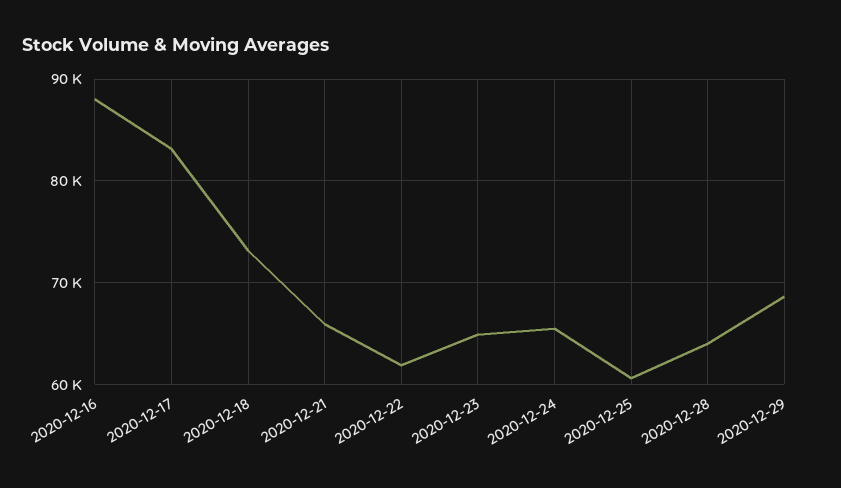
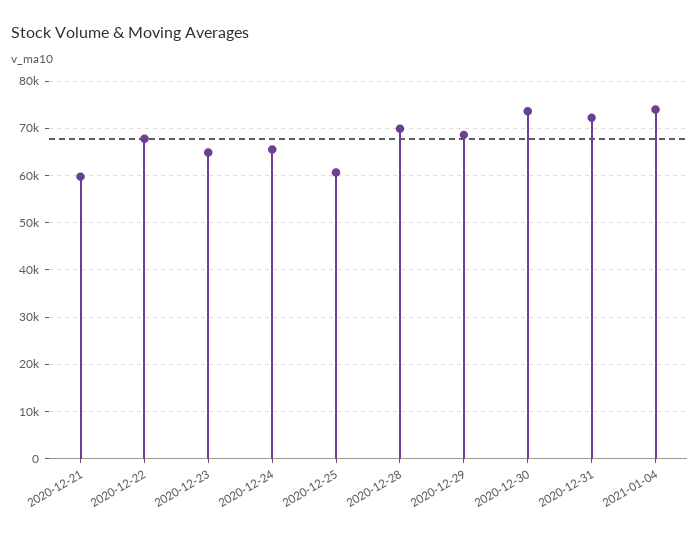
2020-12-16: 88000 -> none
2020-12-17: 83000 -> none
2020-12-18: 73000 -> none
2020-12-21: 66000 -> 60000
2020-12-22: 62000 -> 68000
2020-12-28: 64000 -> 70000
2020-12-30: none -> 74000
2020-12-31: none -> 72000
2021-01-04: none -> 74000

